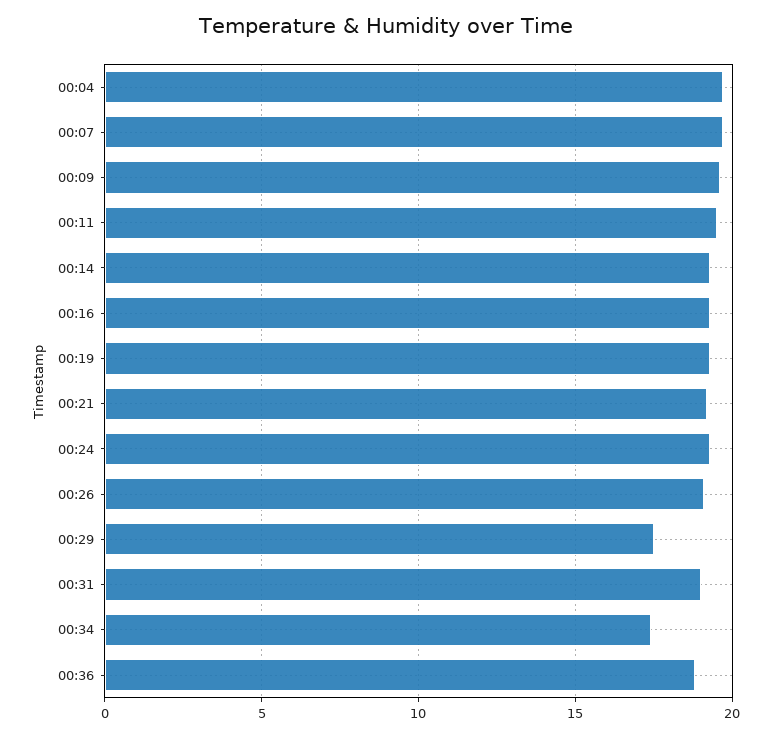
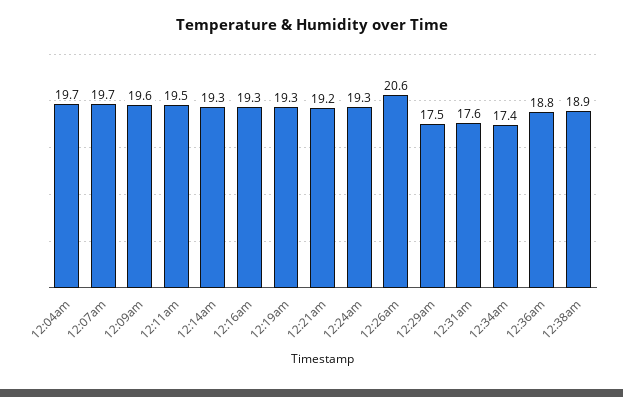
00:26: 19 -> 20.6
00:31: 19 -> 17.6
12:38am: none -> 18.9

